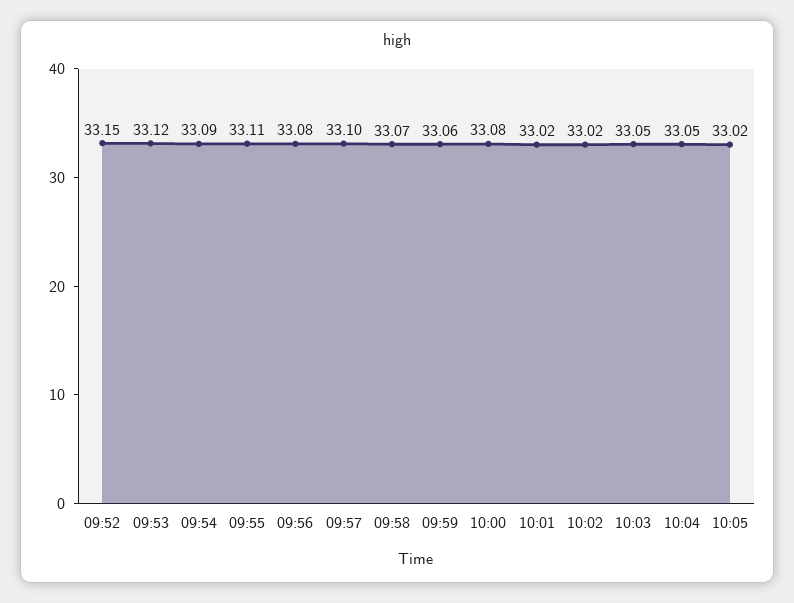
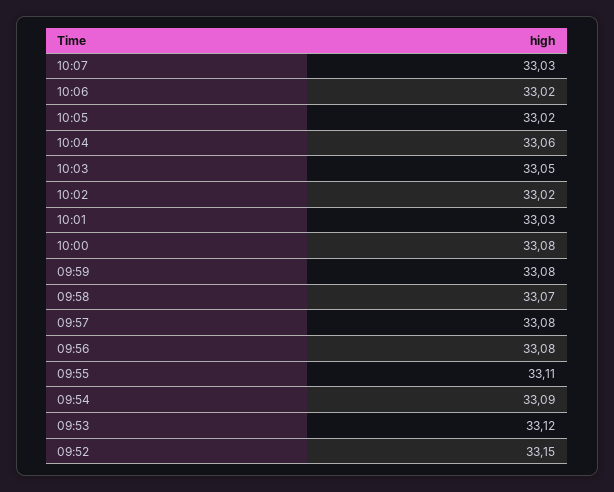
09:57: 33.1 -> 33.08
09:59: 33.06 -> 33.08
10:01: 33.02 -> 33.03
10:04: 33.05 -> 33.06
10:07: none -> 33.03
10:06: none -> 33.02

